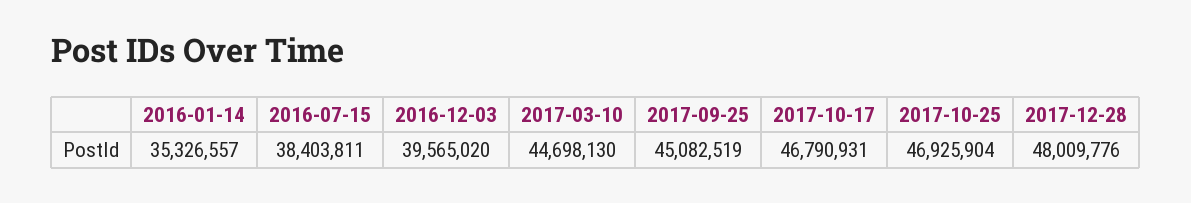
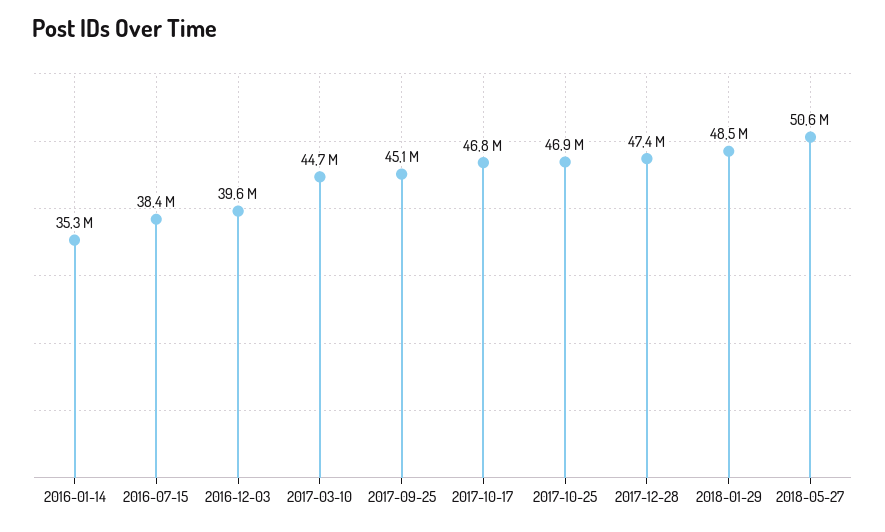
2017-12-28: 48009776 -> 47400000
2018-01-29: none -> 48500000
2018-05-27: none -> 50600000

